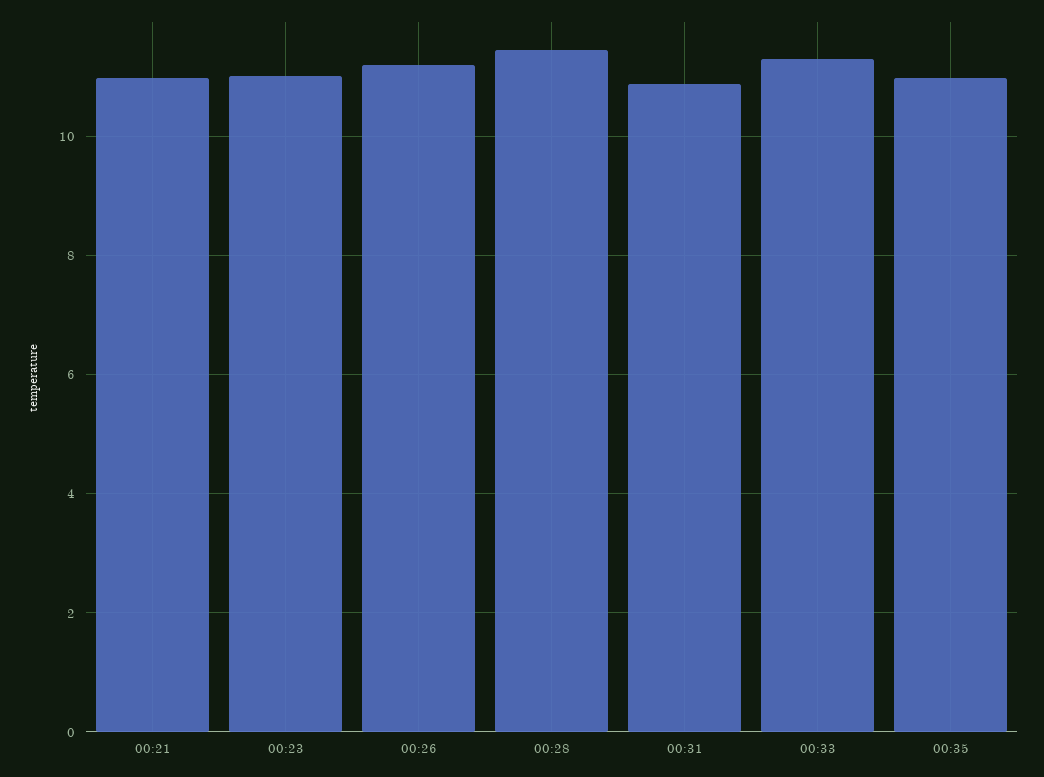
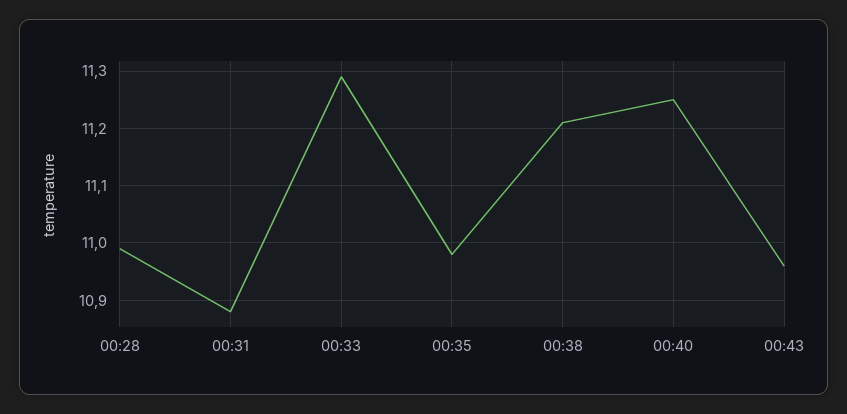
00:21: 11 -> none
00:23: 11 -> none
00:26: 11.2 -> none
00:28: 11.4 -> 11
00:38: none -> 11.2
00:40: none -> 11.25
00:43: none -> 10.95

